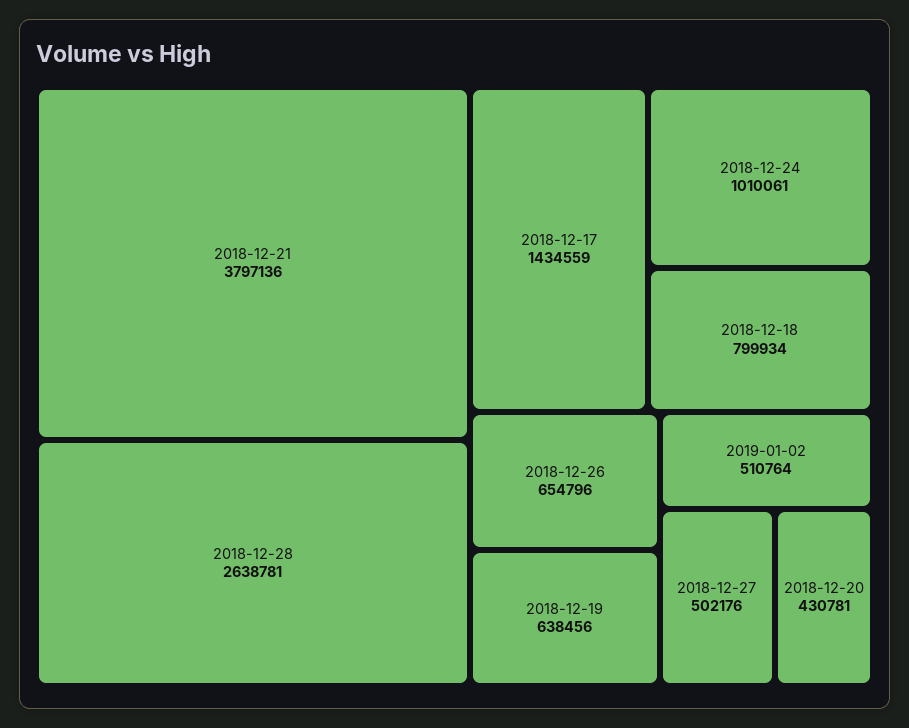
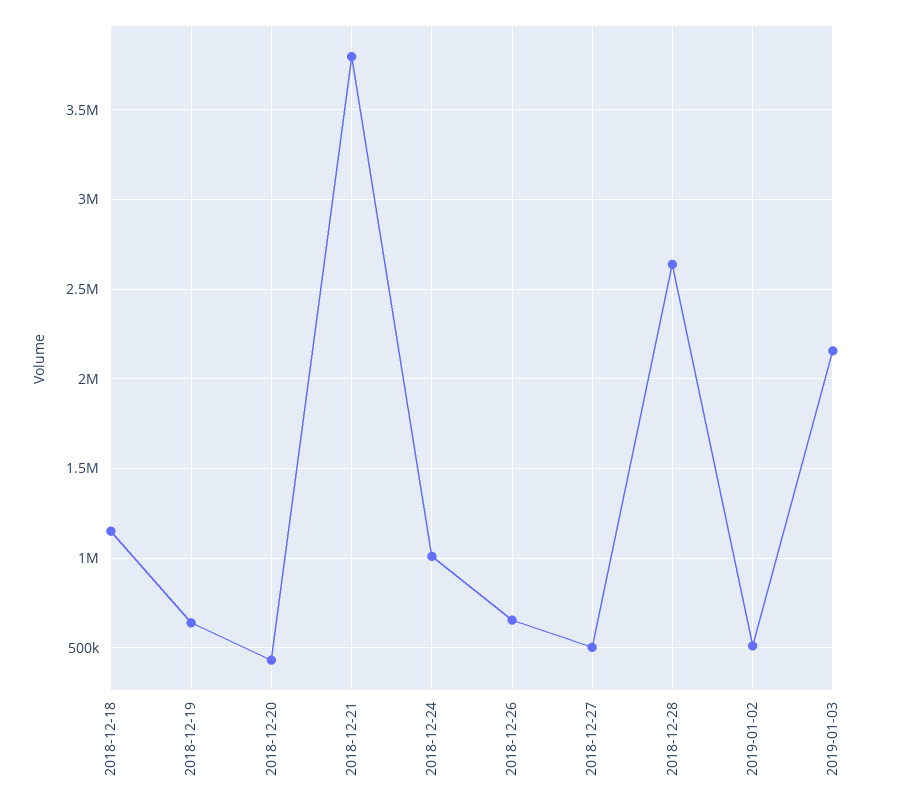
2018-12-17: 1434559 -> none
2018-12-18: 799934 -> 1150000
2019-01-03: none -> 2150000

